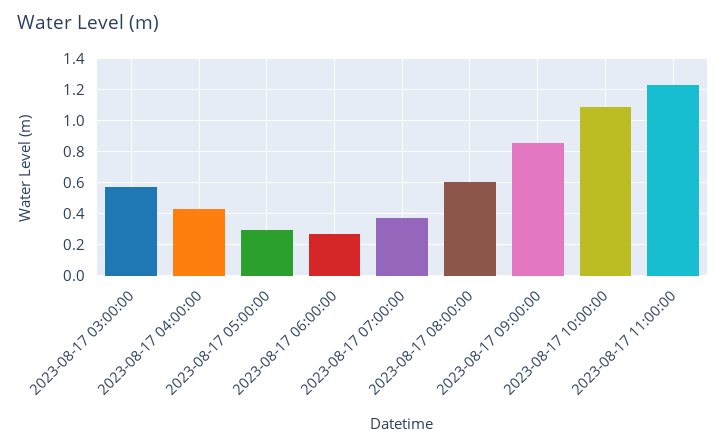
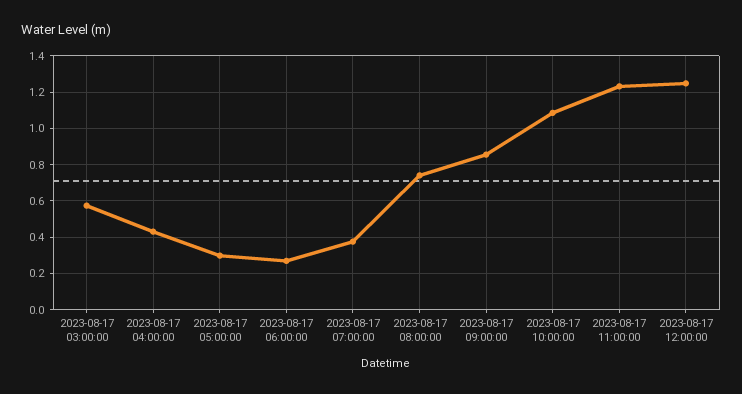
2023-08-17 08:00:00: 0.6 -> 0.75
2023-08-17 12:00:00: none -> 1.25

